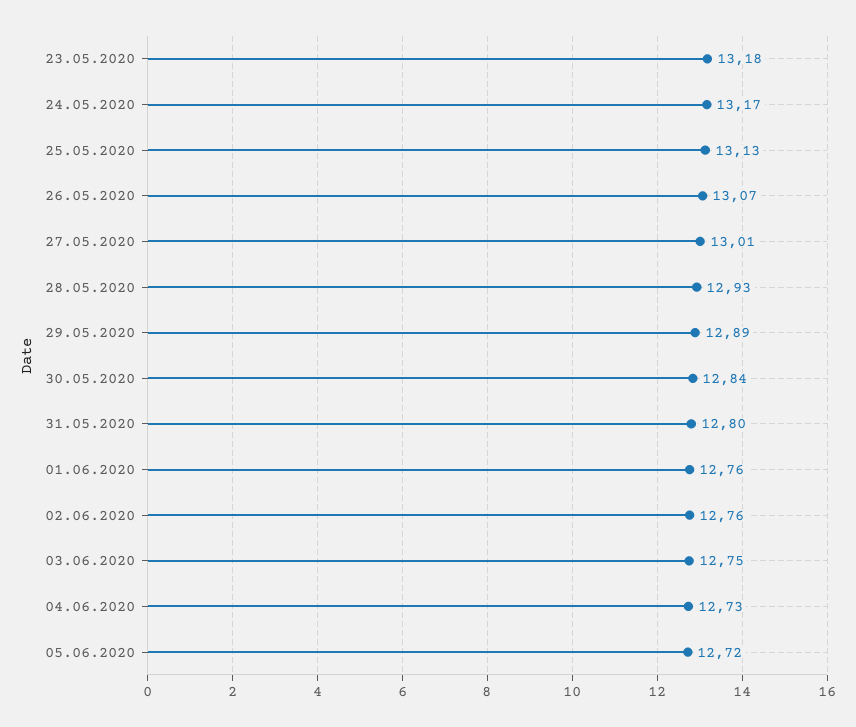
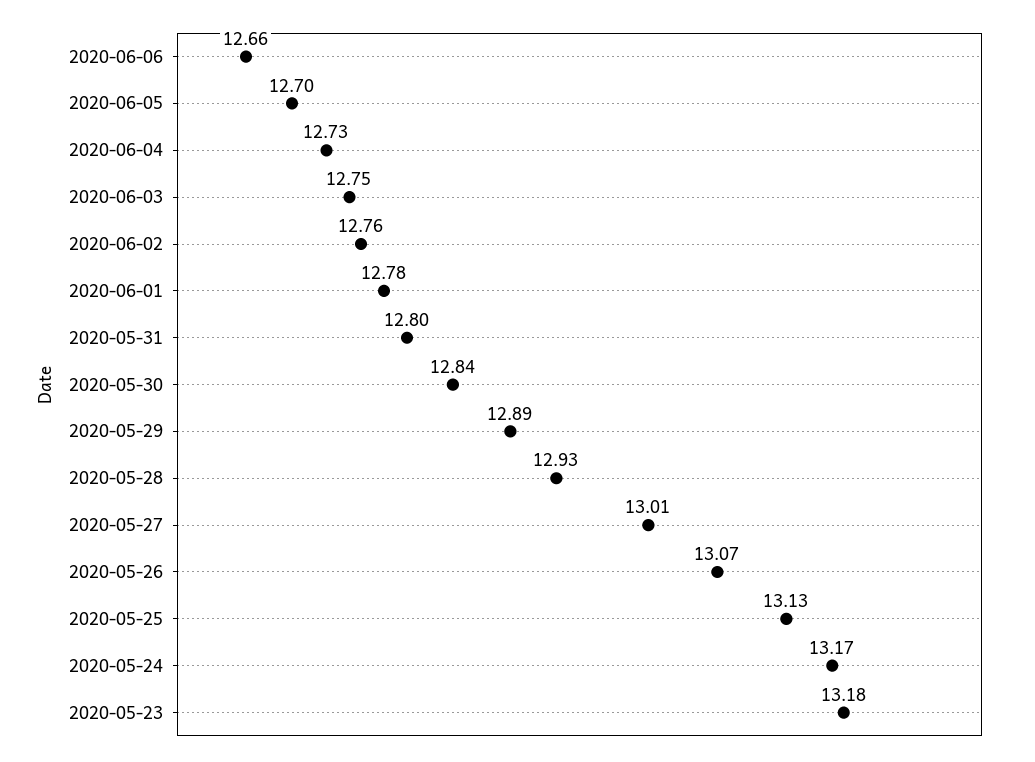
01.06.2020: 12.76 -> 12.78
05.06.2020: 12.72 -> 12.7
2020-06-06: none -> 12.66

